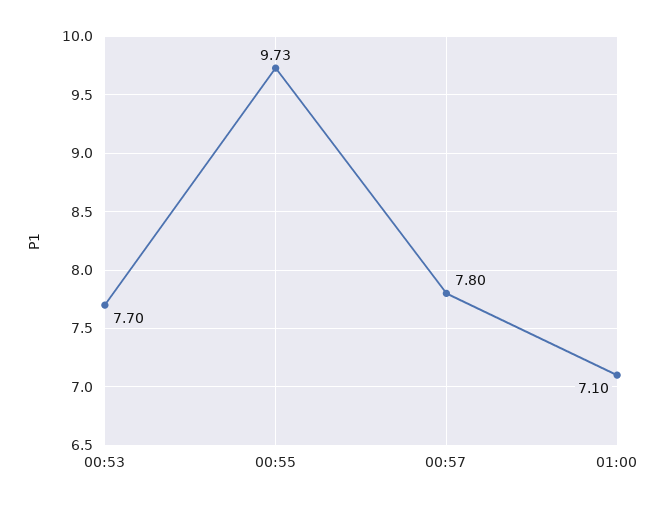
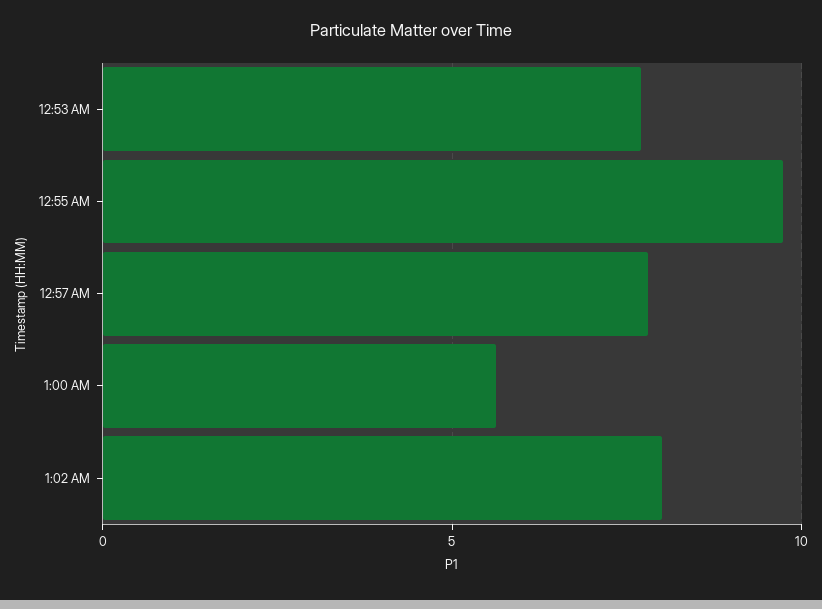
01:00: 7.1 -> 5.5
1:02 AM: none -> 8

